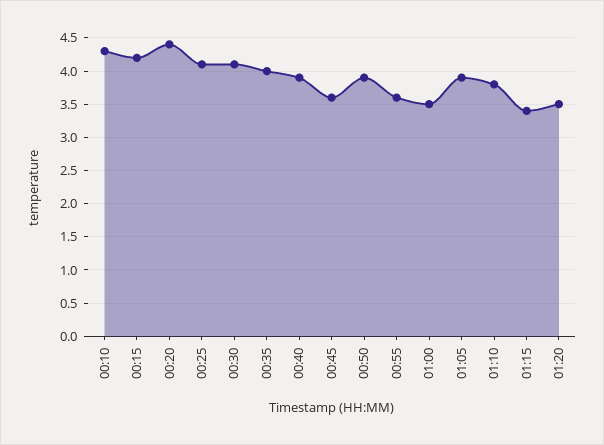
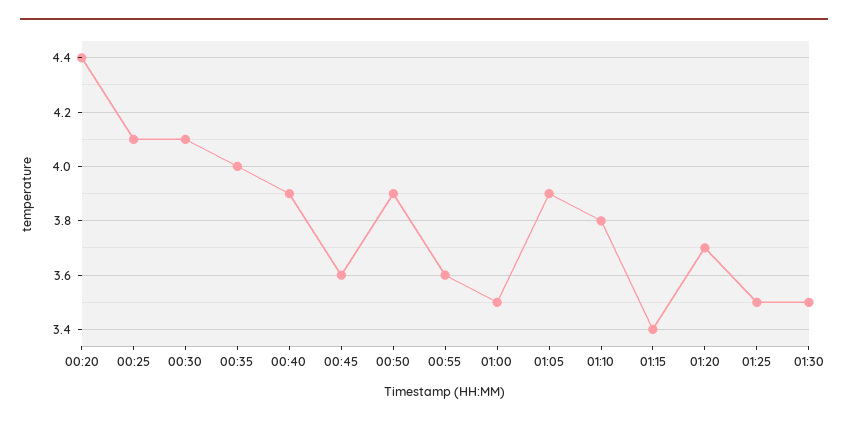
00:10: 4.3 -> none
00:15: 4.2 -> none
01:20: 3.5 -> 3.7
01:25: none -> 3.5
01:30: none -> 3.5

